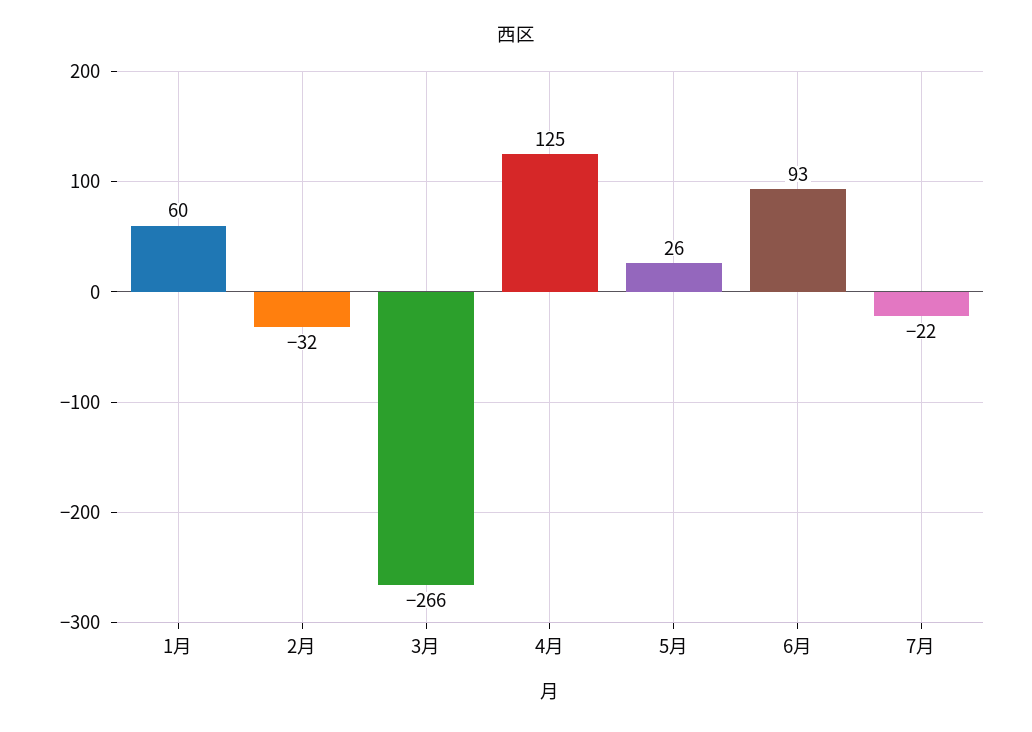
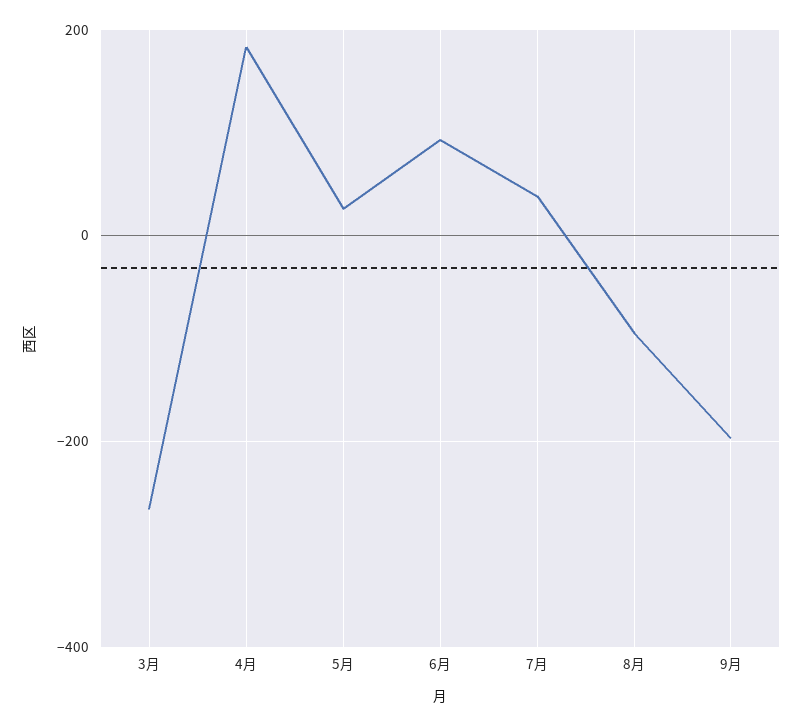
1月: 60 -> none
2月: -32 -> none
4月: 125 -> 180
7月: -22 -> 40
8月: none -> -100
9月: none -> -200

